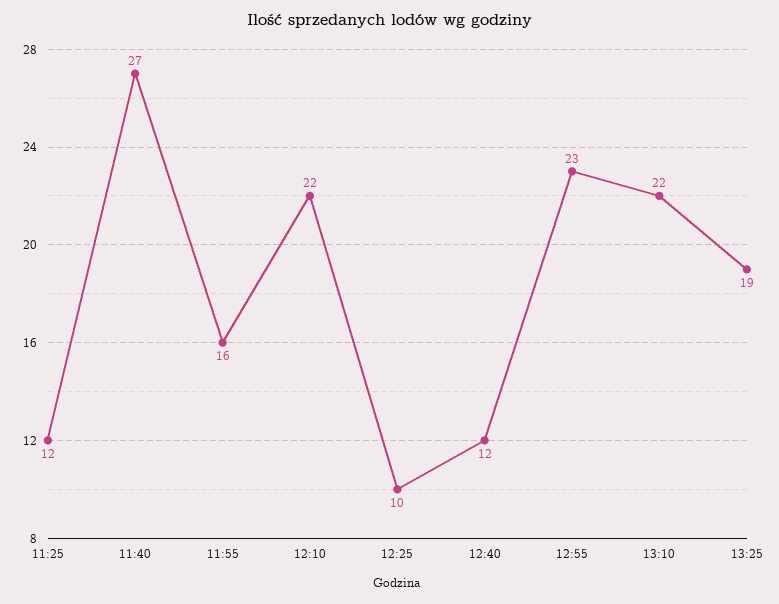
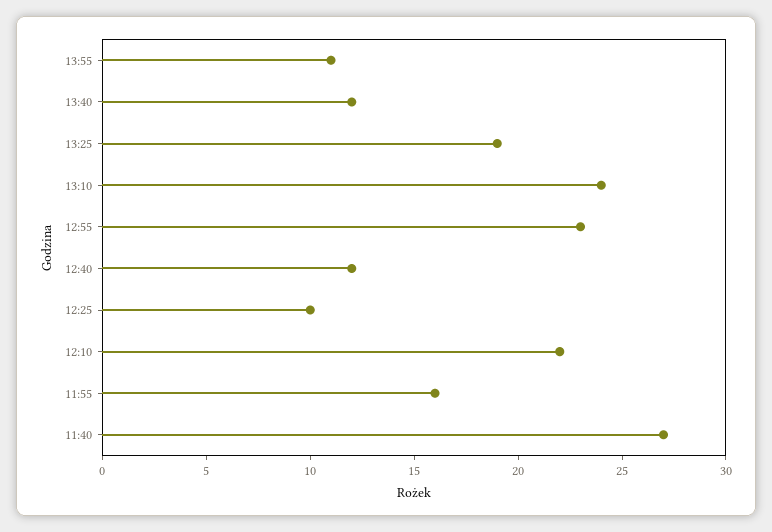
11:25: 12 -> none
13:10: 22 -> 24
13:55: none -> 11
13:40: none -> 12

